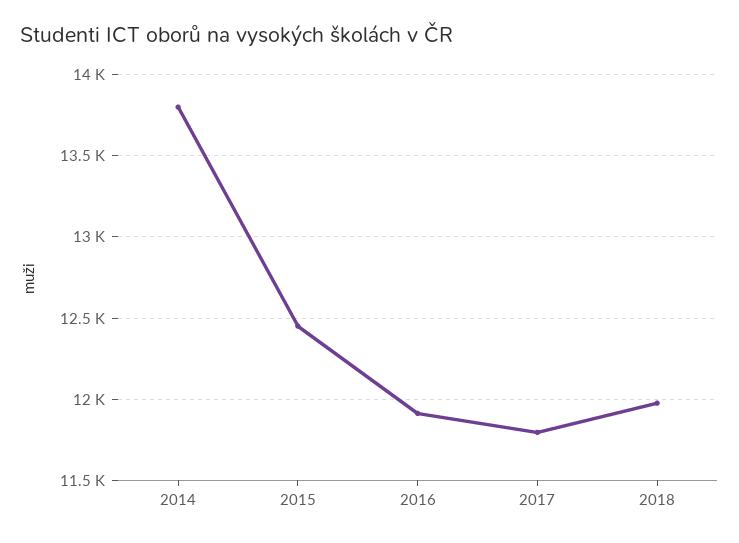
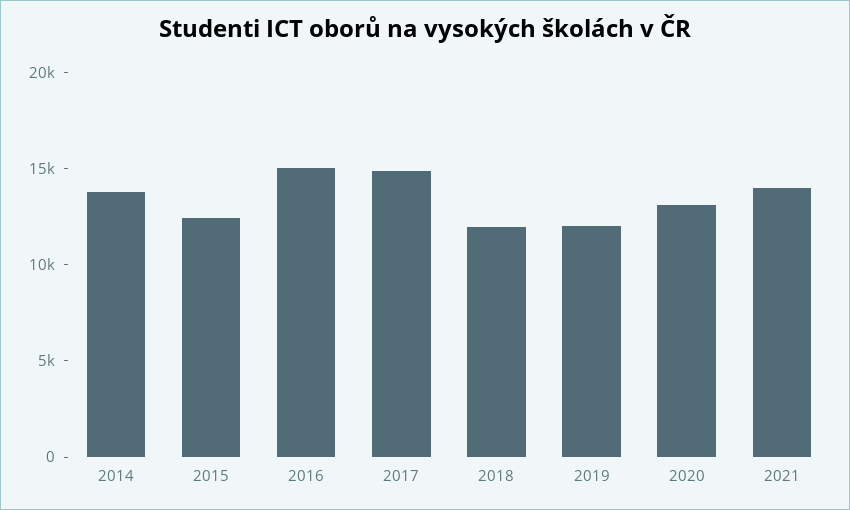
2016: 11900 -> 15000
2017: 11800 -> 15000
2019: none -> 12000
2020: none -> 13000
2021: none -> 14000

